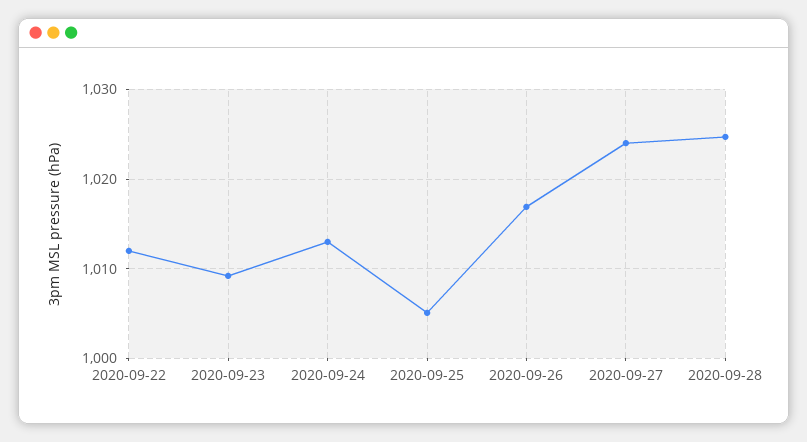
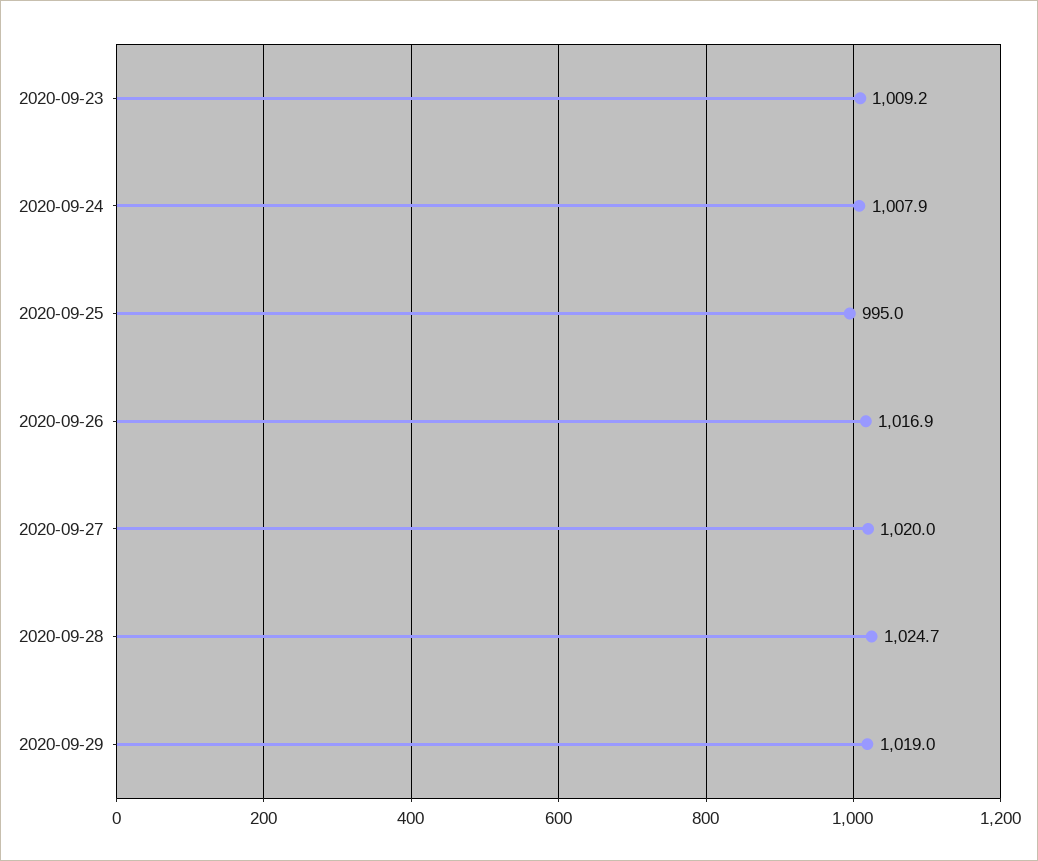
2020-09-22: 1012 -> none
2020-09-24: 1013 -> 1007.9
2020-09-25: 1005 -> 995
2020-09-27: 1024 -> 1020
2020-09-29: none -> 1019

